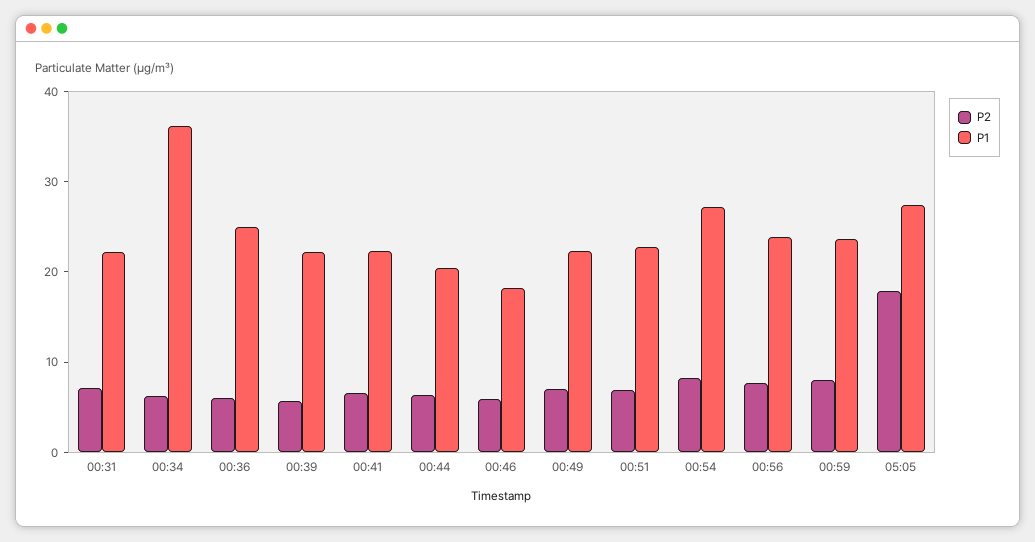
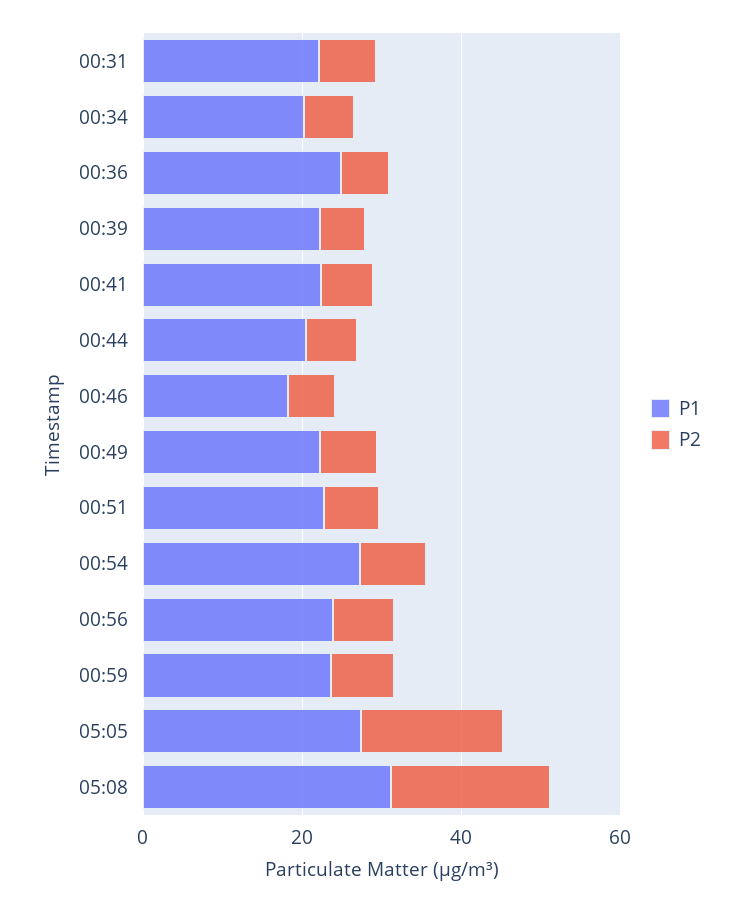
P1, 00:34: 36 -> 20
P1, 05:08: none -> 30
P2, 05:08: none -> 20

